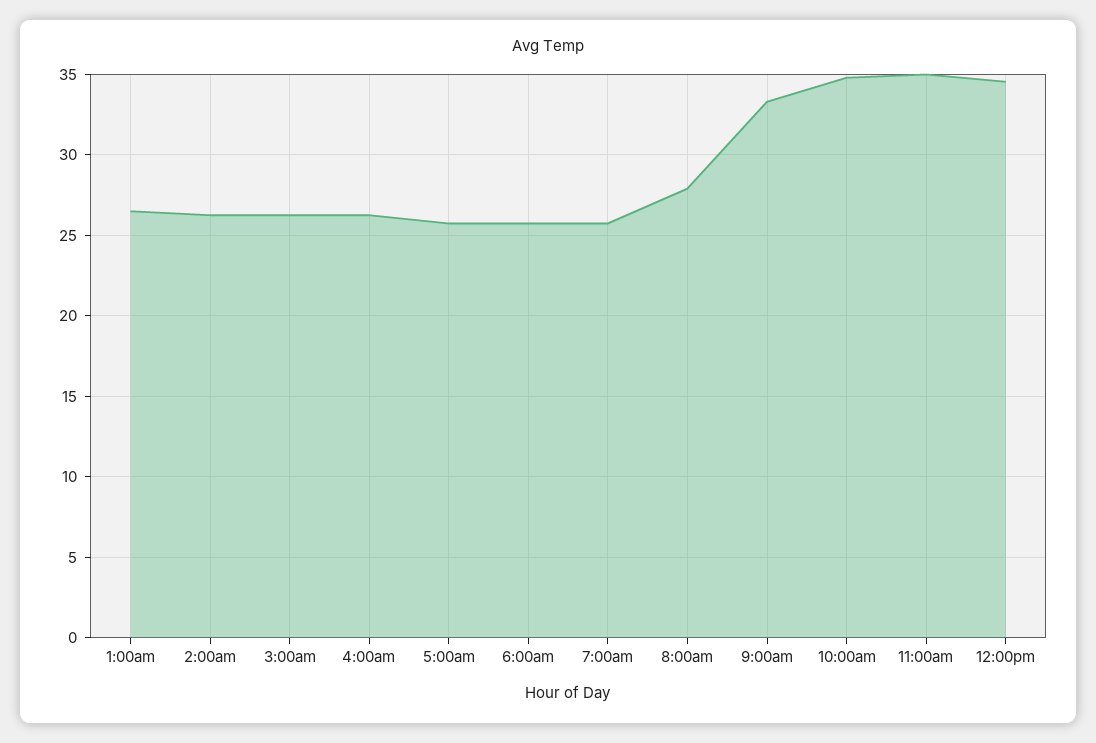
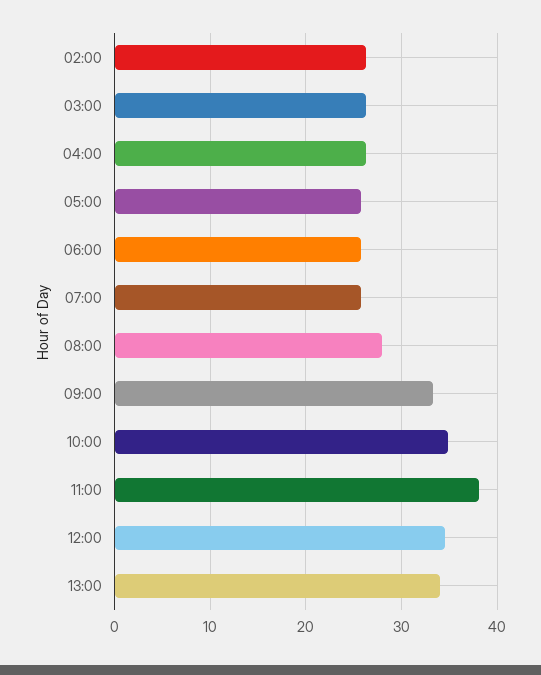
1:00am: 26.5 -> none
11:00am: 35 -> 38
13:00: none -> 34

